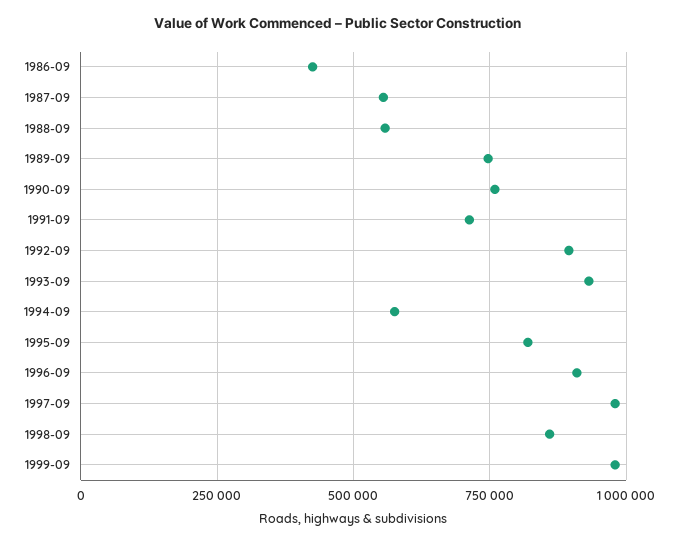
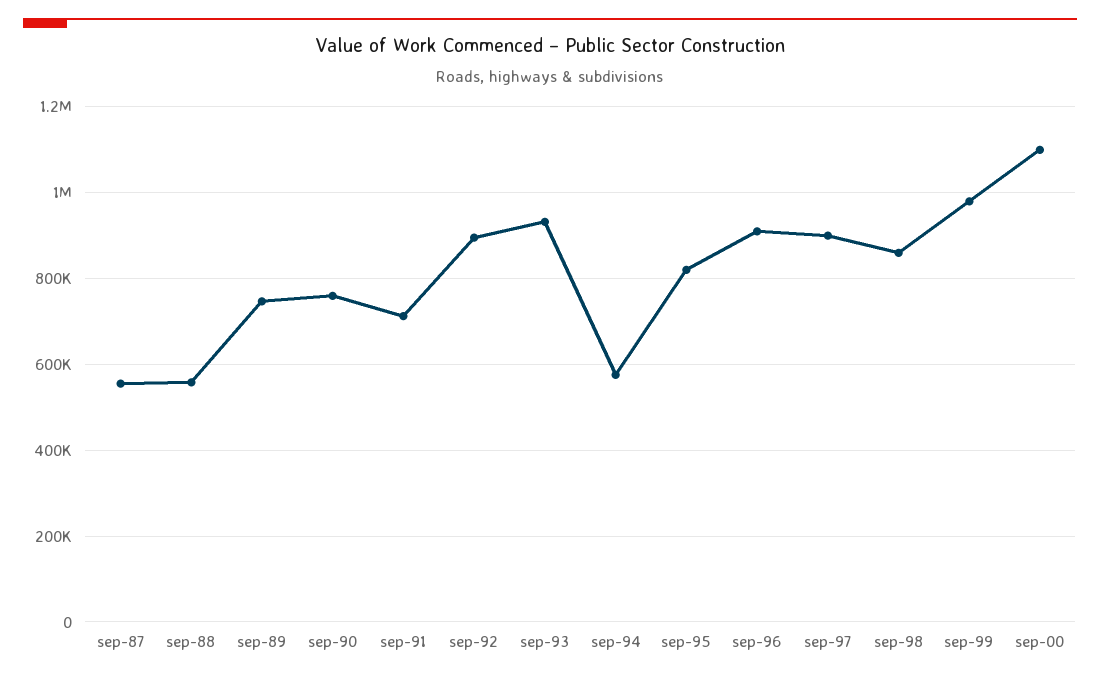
1986-09: 425000 -> none
1997-09: 975000 -> 900000
sep-00: none -> 1100000

